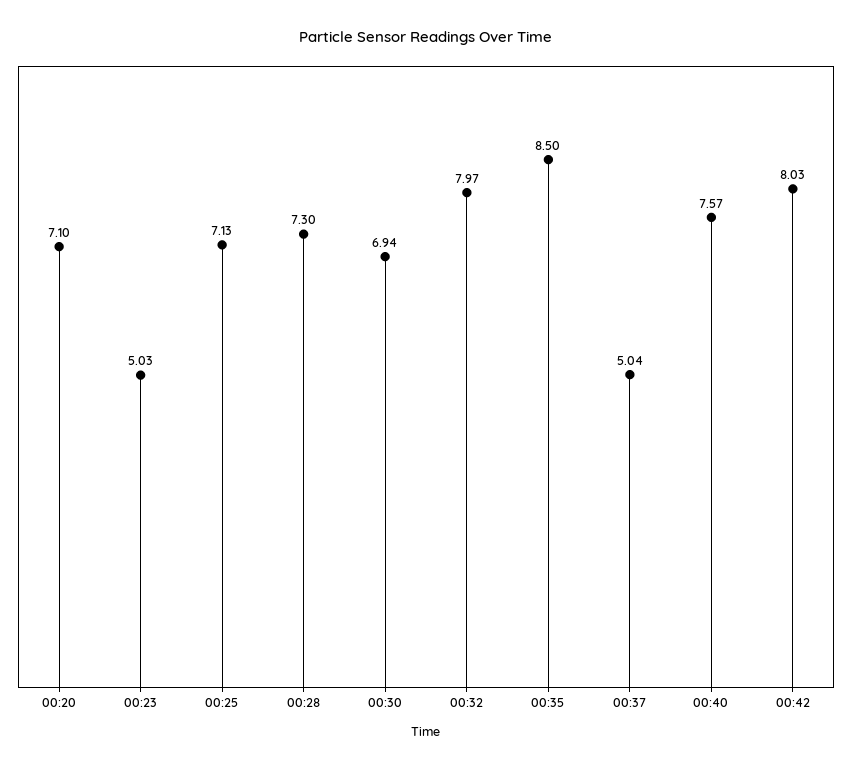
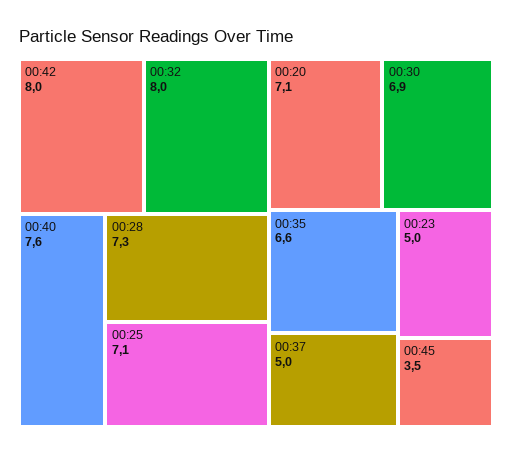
00:35: 8.5 -> 6.6
00:45: none -> 3.5

